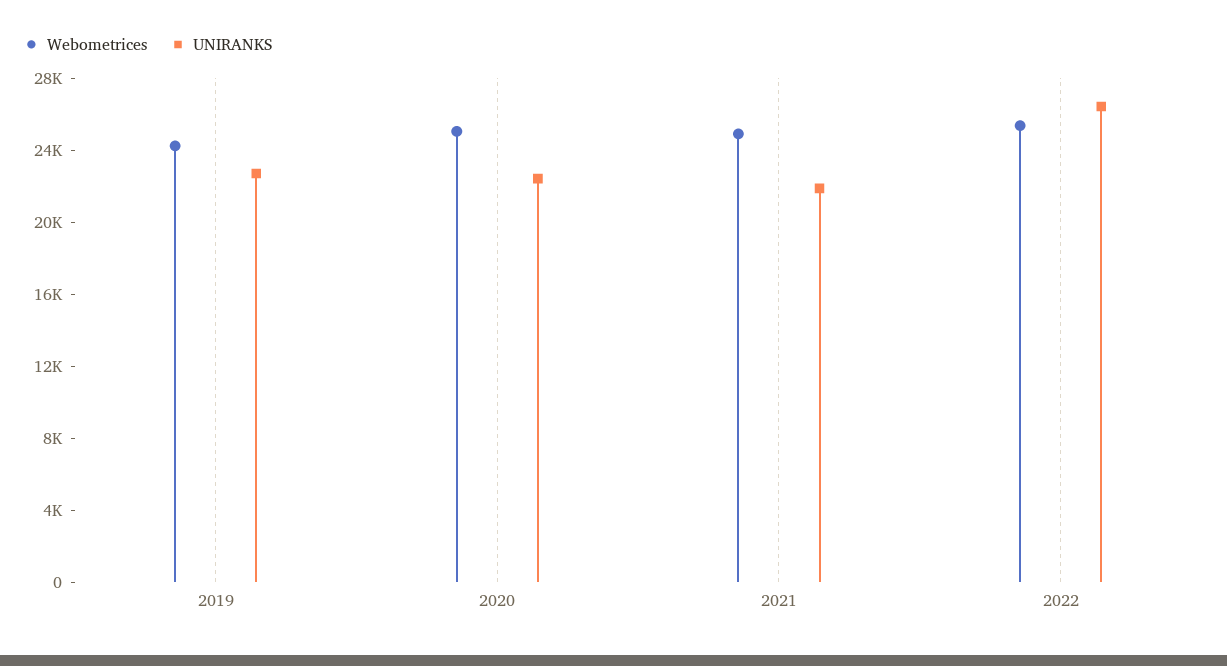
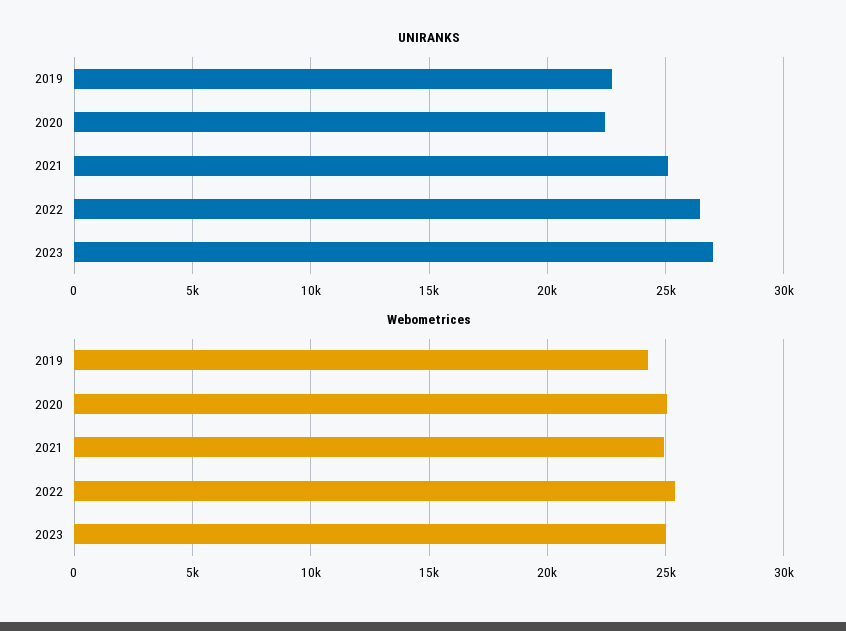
UNIRANKS, 2021: 22000 -> 25000
UNIRANKS, 2023: none -> 27000
Webometrices, 2023: none -> 25000

